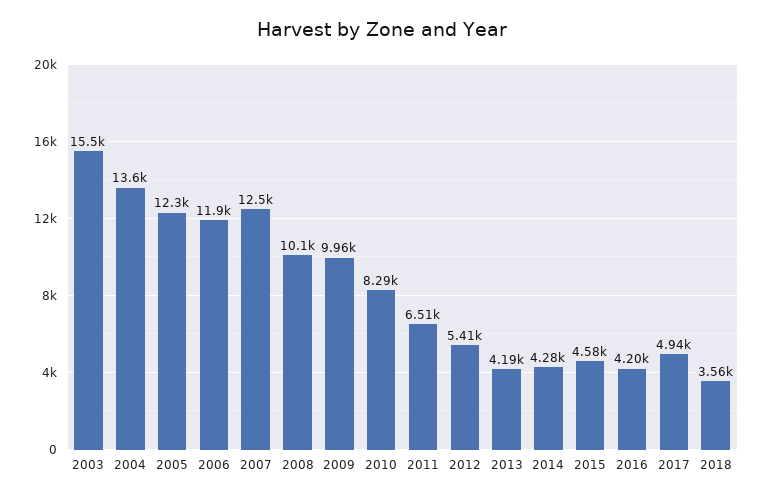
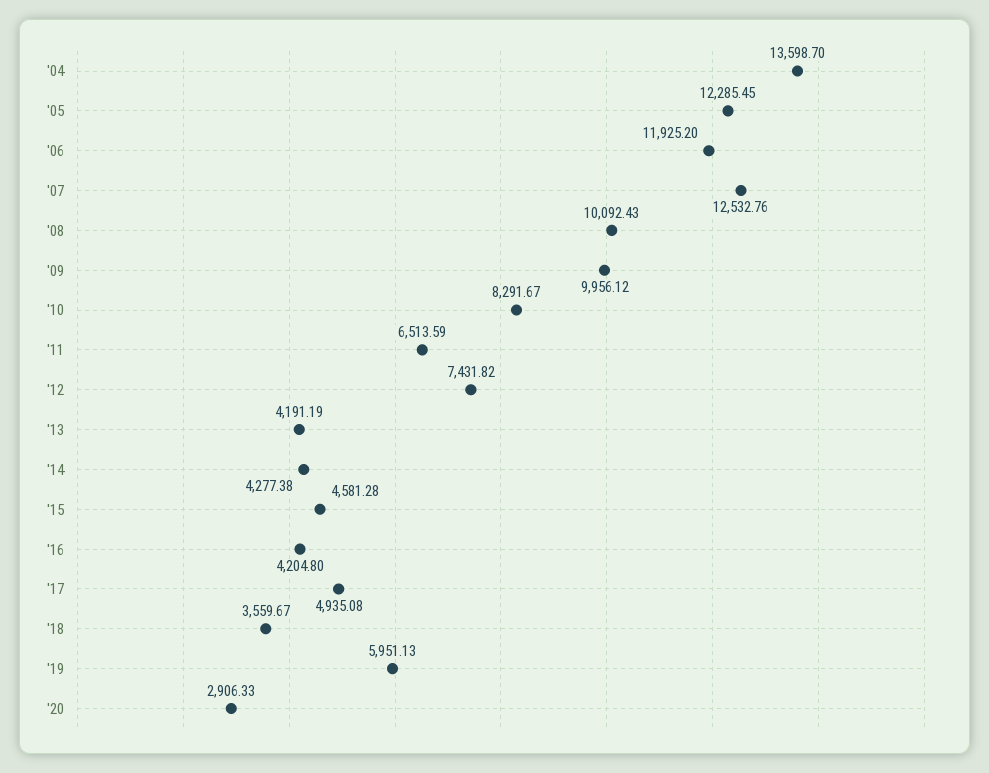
2003: 15500 -> none
2012: 5410 -> 7431.82
'19: none -> 5951.13
'20: none -> 2906.33

